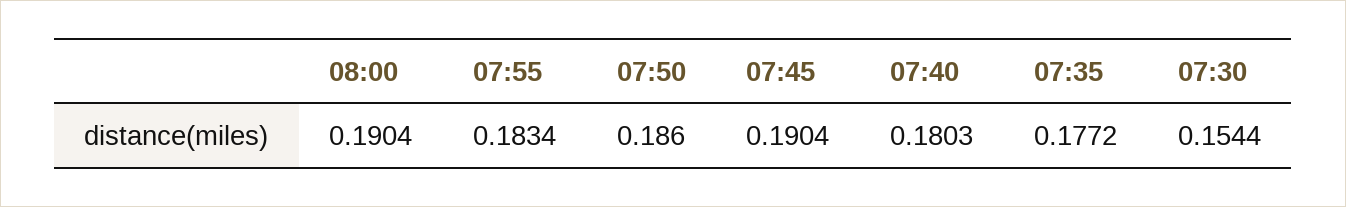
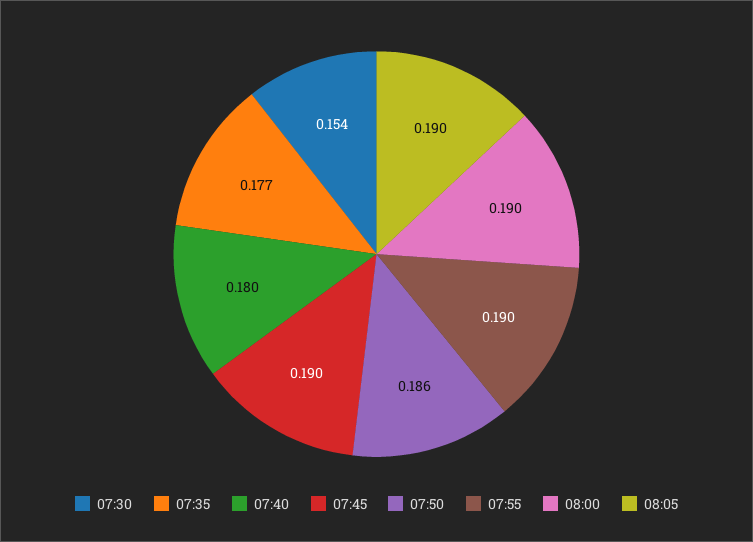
07:55: 0.1834 -> 0.19
08:05: none -> 0.19

